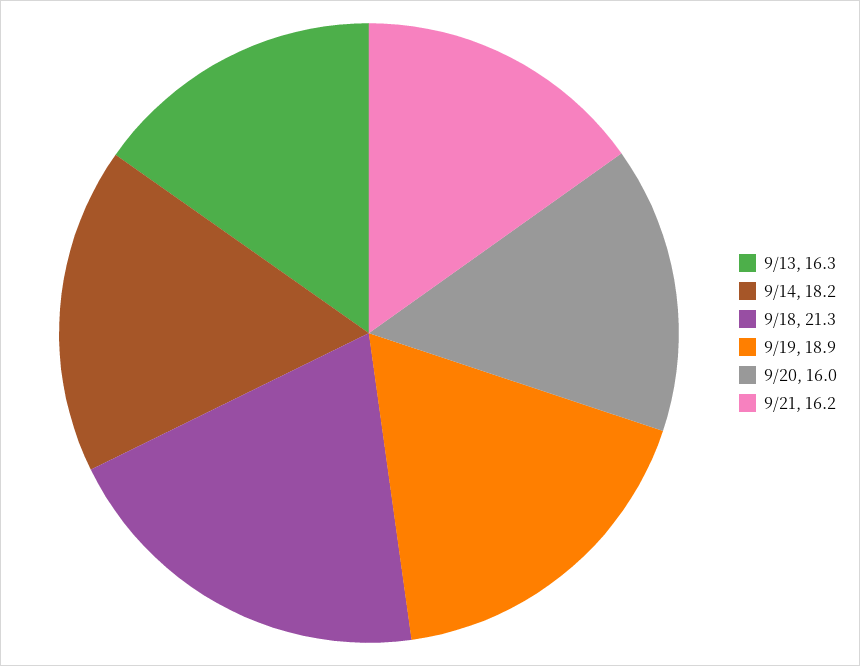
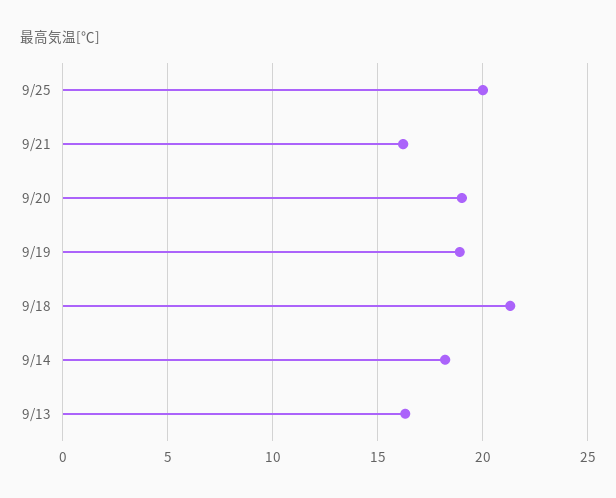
9/20: 16 -> 19
9/25: none -> 20

